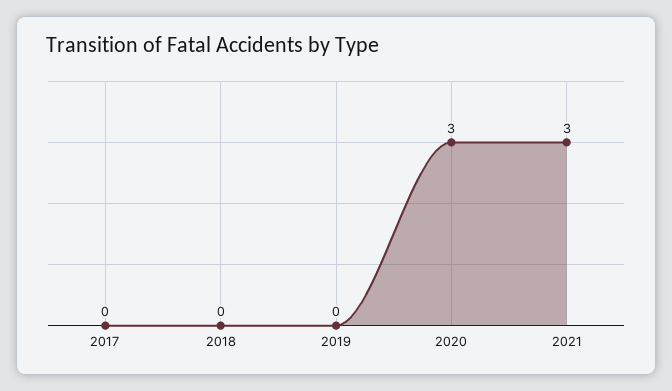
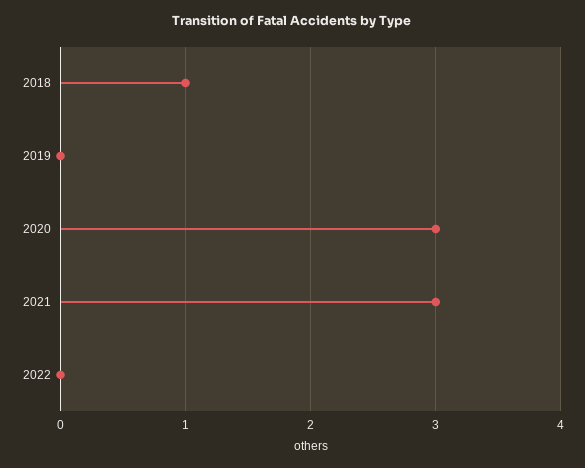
2017: 0 -> none
2018: 0 -> 1
2022: none -> 0

